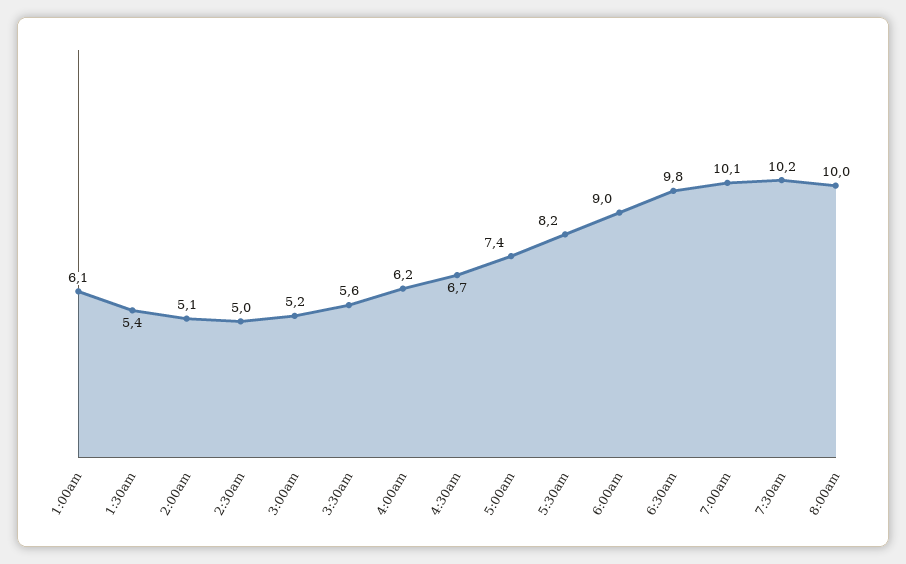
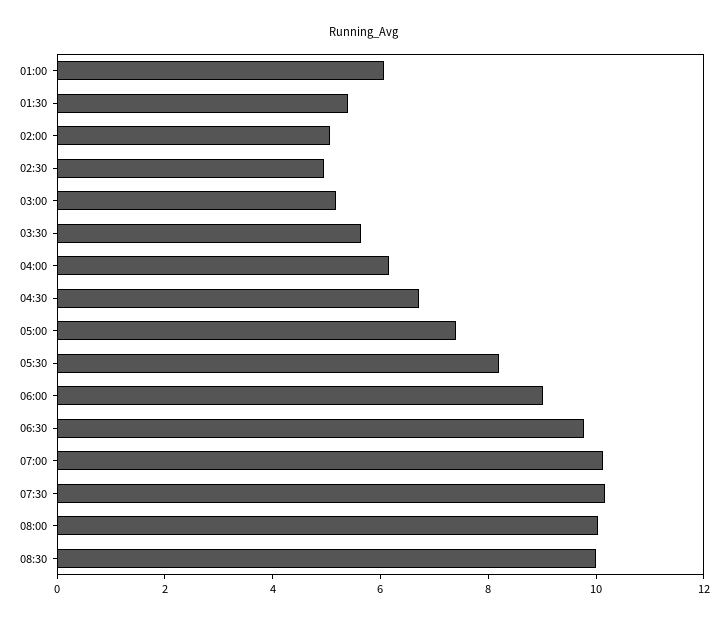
08:30: none -> 10

